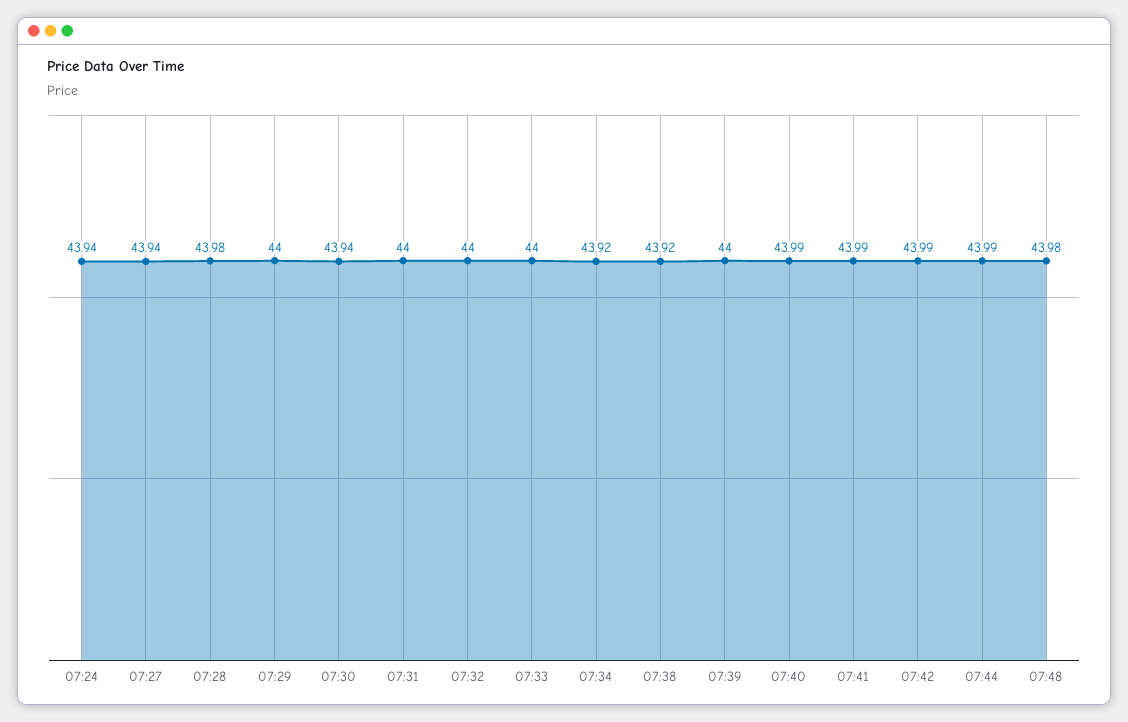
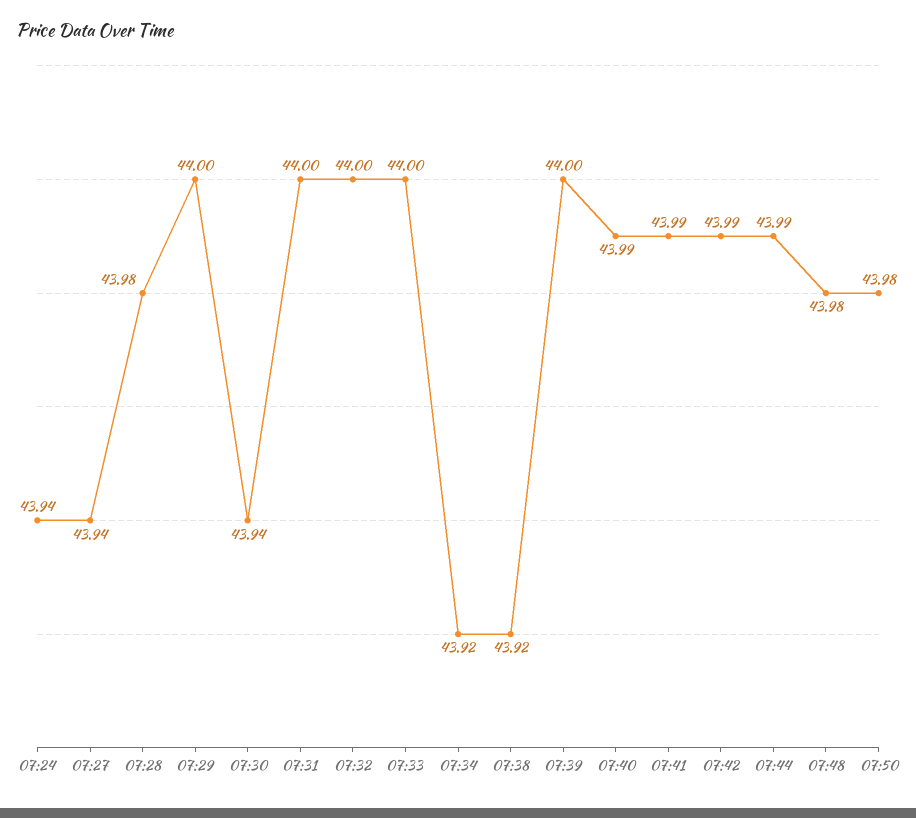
07:50: none -> 43.98

